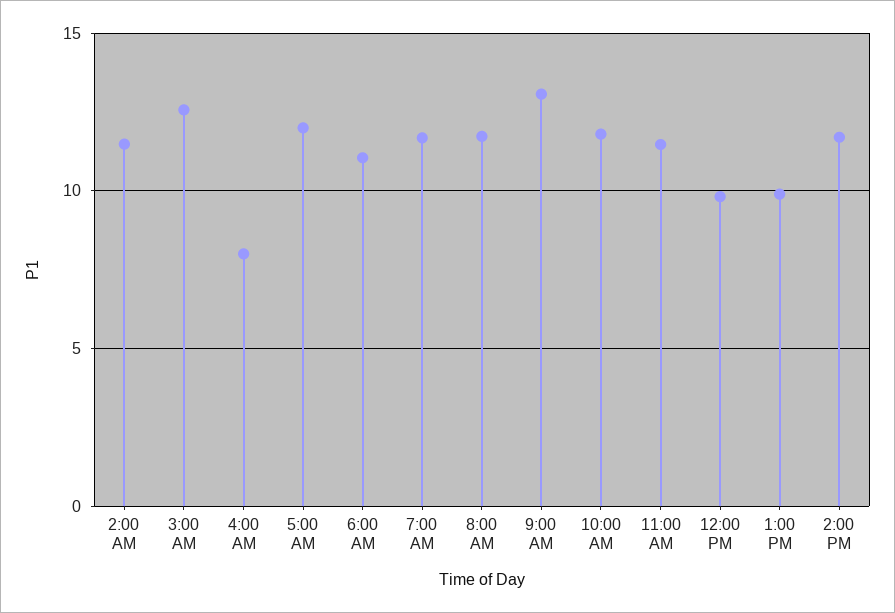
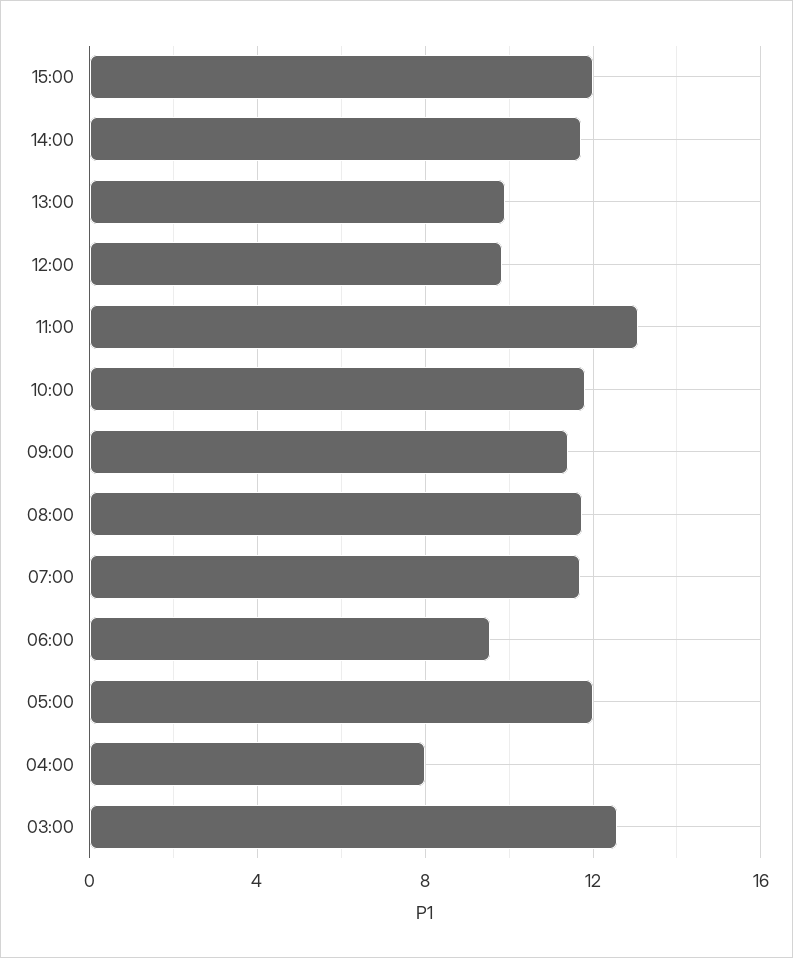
2:00 AM: 11.5 -> none
6:00 AM: 11 -> 9.5
9:00 AM: 13 -> 11.5
11:00 AM: 11.5 -> 13
15:00: none -> 12

